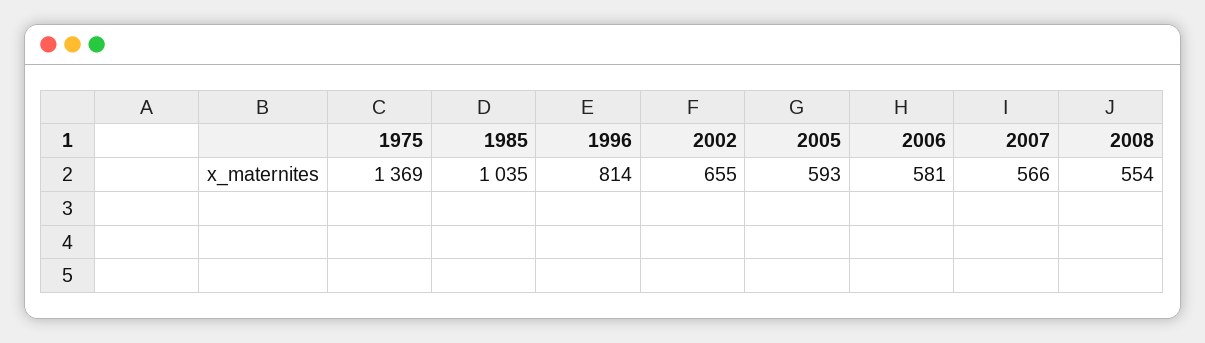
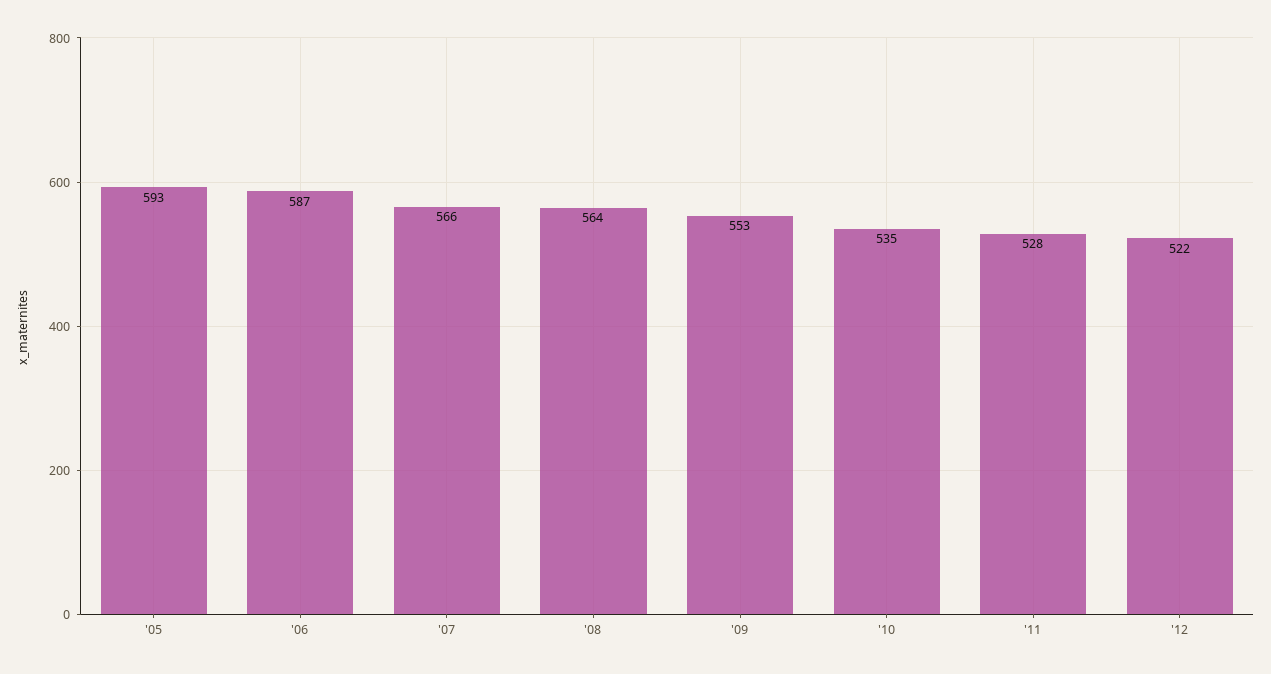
1975: 1369 -> none
1985: 1035 -> none
1996: 814 -> none
2002: 655 -> none
2006: 581 -> 587
2008: 554 -> 564
'09: none -> 553
'10: none -> 535
'11: none -> 528
'12: none -> 522

